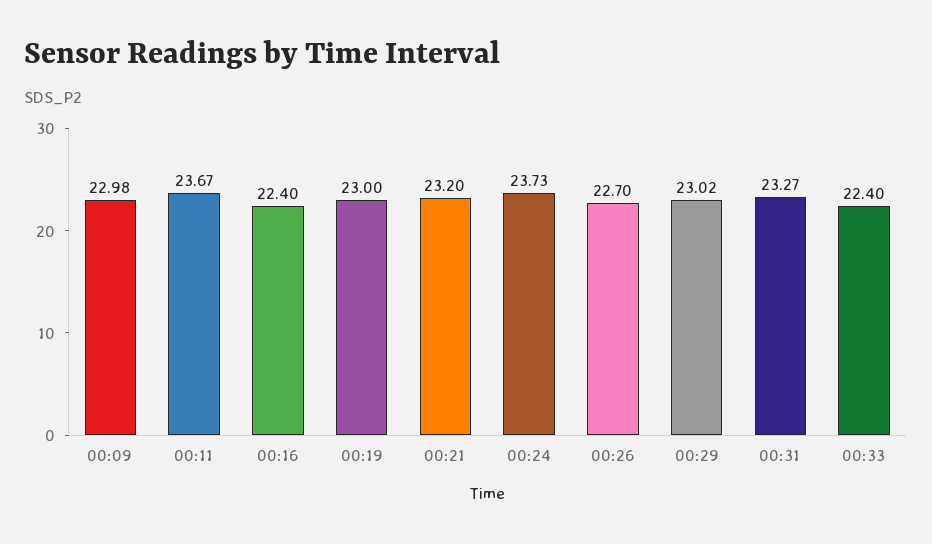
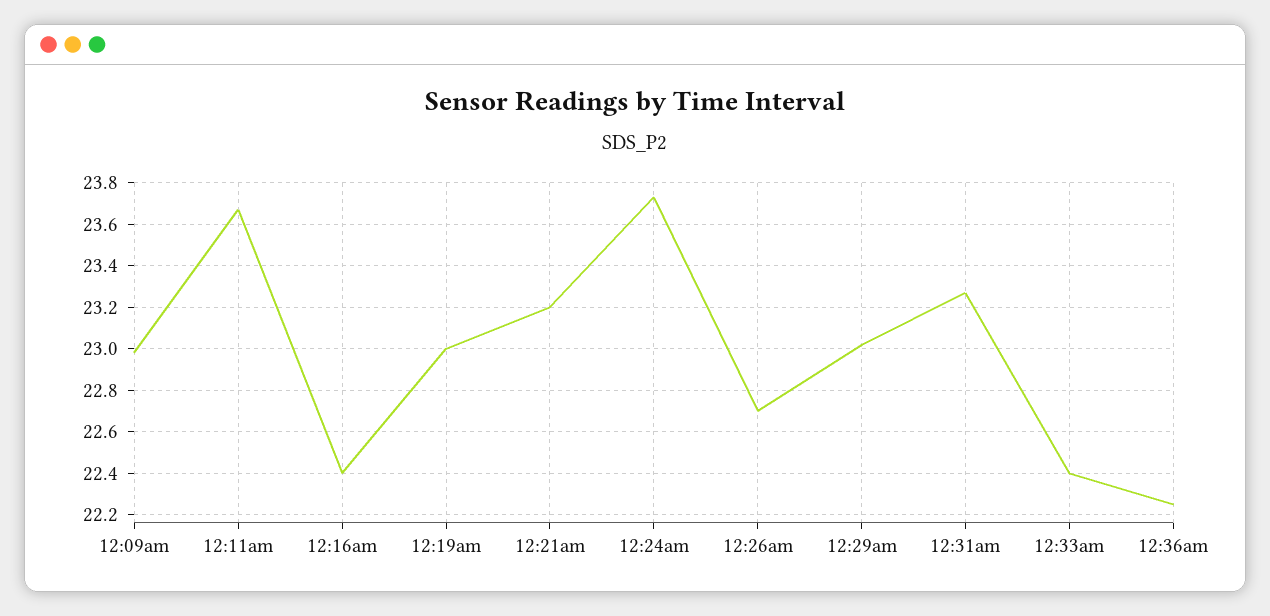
12:36am: none -> 22.25

